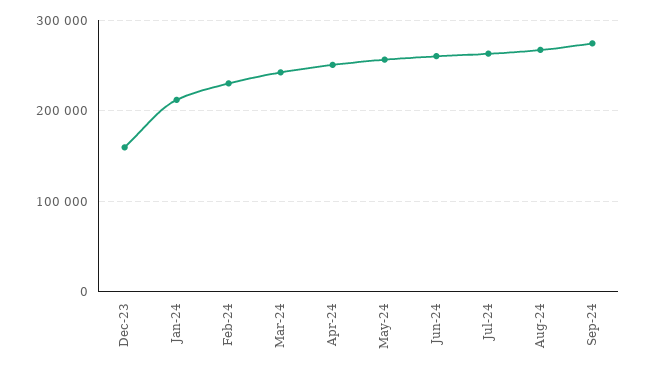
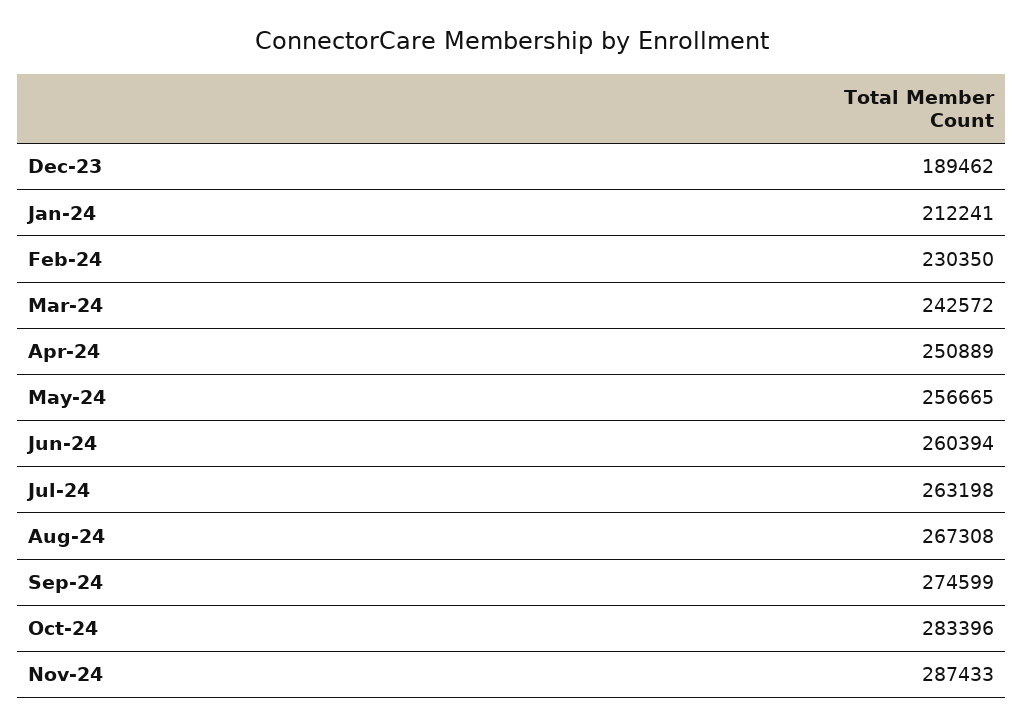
Dec-23: 160000 -> 189462
Oct-24: none -> 283396
Nov-24: none -> 287433

